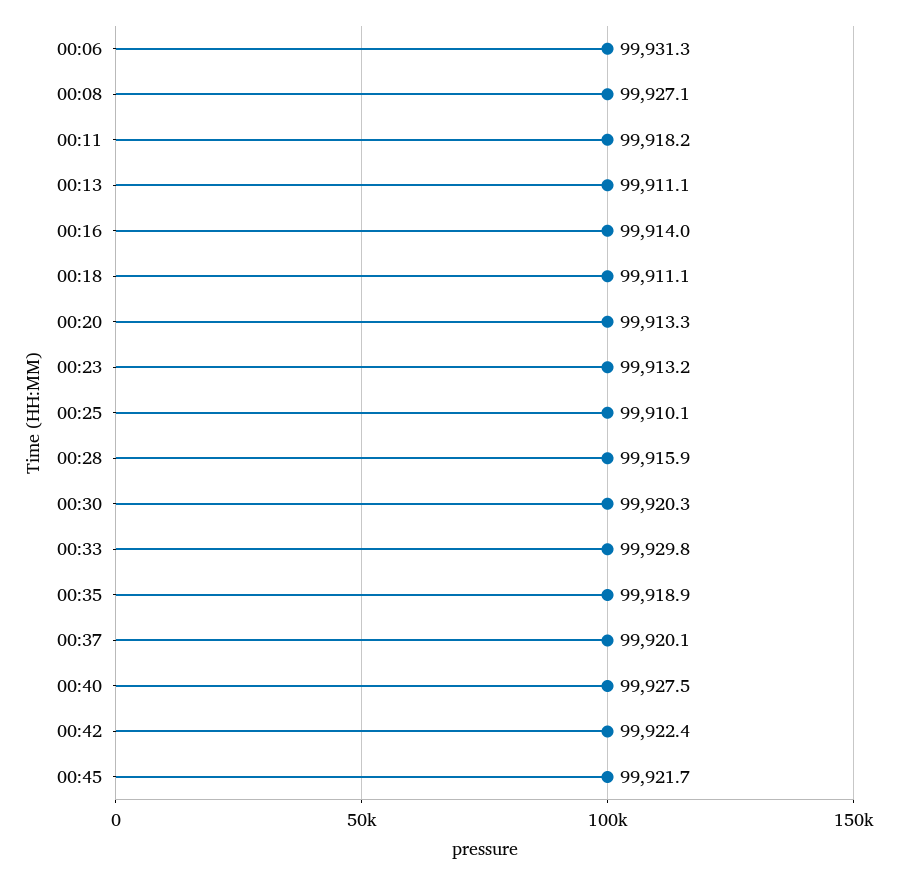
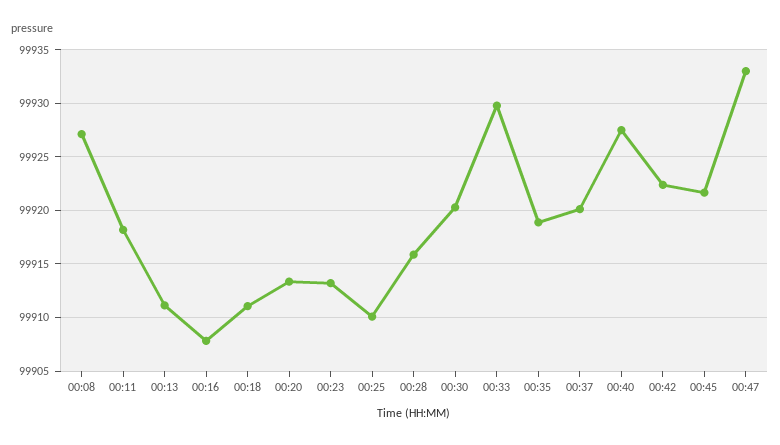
00:06: 99931.3 -> none
00:16: 99914 -> 99908
00:47: none -> 99933

